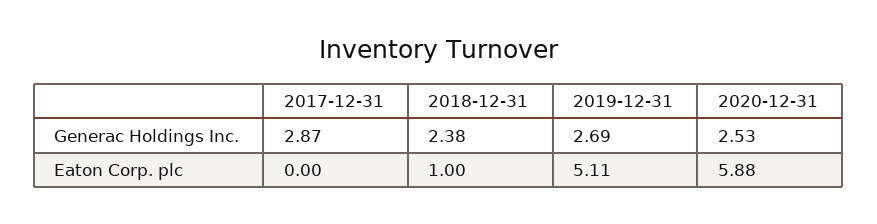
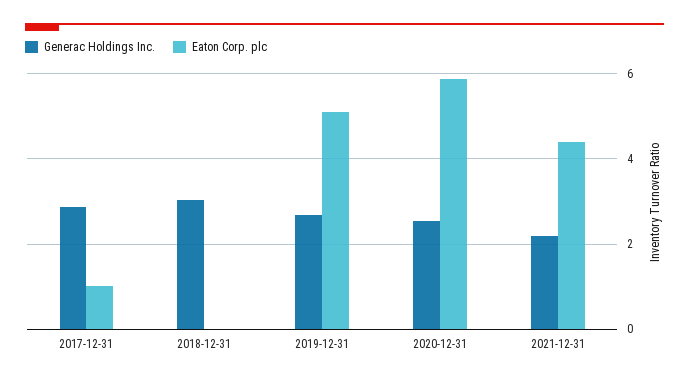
Generac Holdings Inc., 2018-12-31: 2.38 -> 3
Eaton Corp. plc, 2017-12-31: 0 -> 1
Eaton Corp. plc, 2018-12-31: 1 -> 0
Generac Holdings Inc., 2021-12-31: none -> 2.2
Eaton Corp. plc, 2021-12-31: none -> 4.4

